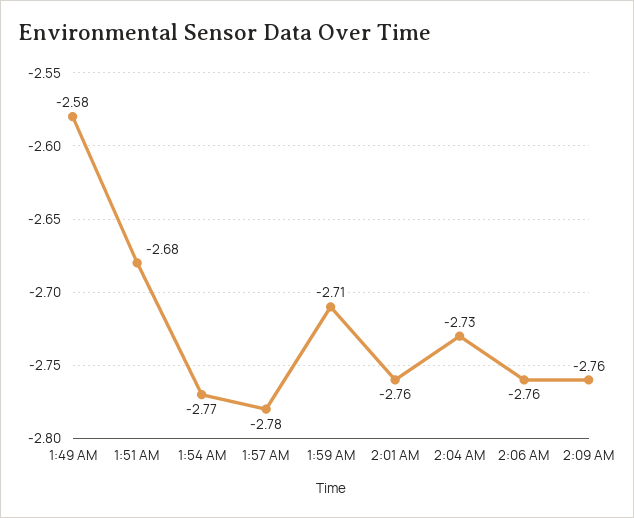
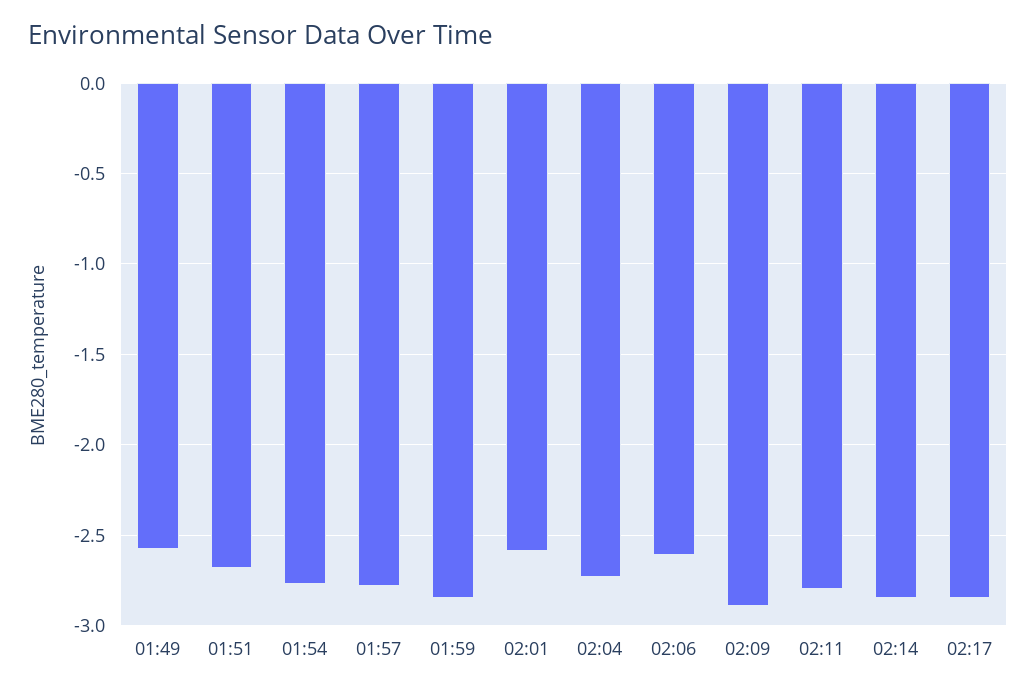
1:59 AM: -2.71 -> -2.85
2:01 AM: -2.76 -> -2.6
2:06 AM: -2.76 -> -2.6
2:09 AM: -2.76 -> -2.9
02:11: none -> -2.8
02:14: none -> -2.85
02:17: none -> -2.85

